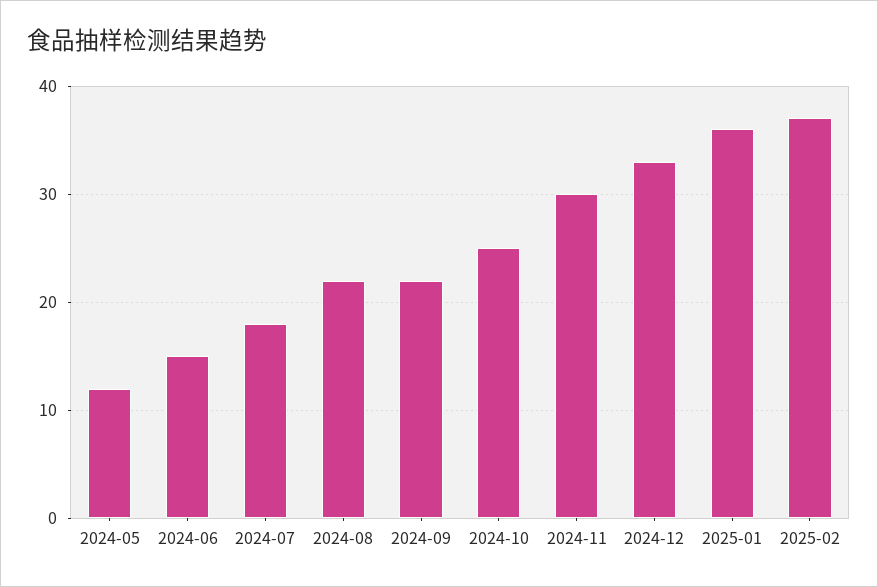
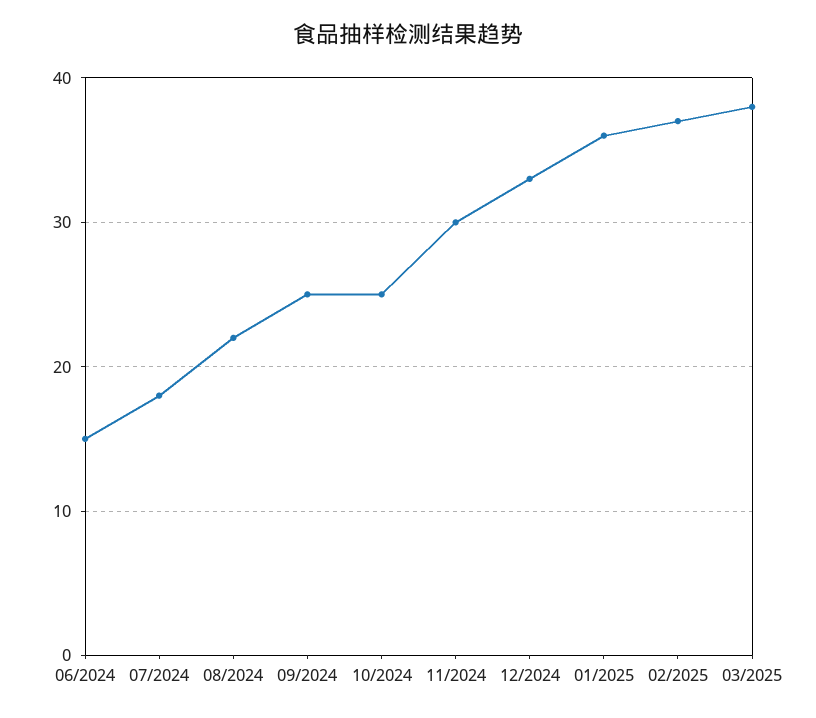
2024-05: 12 -> none
2024-09: 22 -> 25
03/2025: none -> 38

